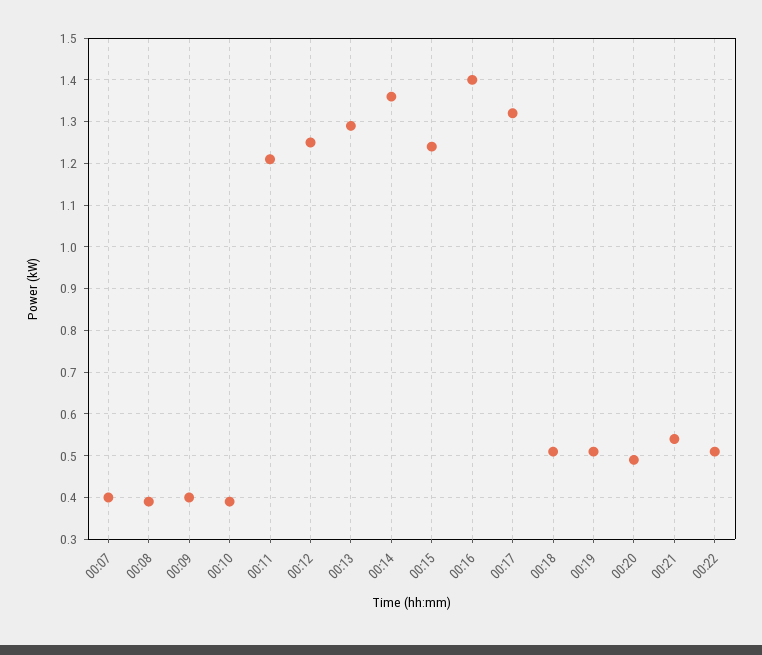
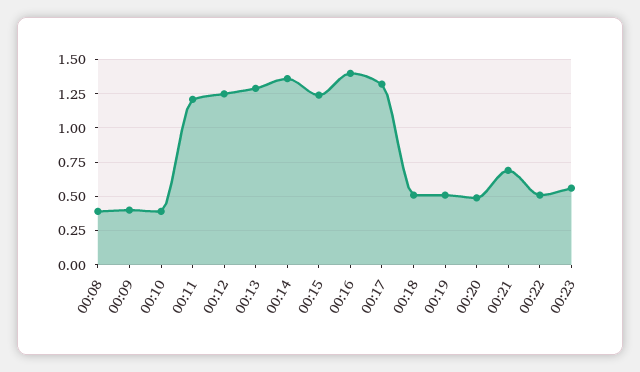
00:07: 0.4 -> none
00:21: 0.55 -> 0.7
00:23: none -> 0.55

